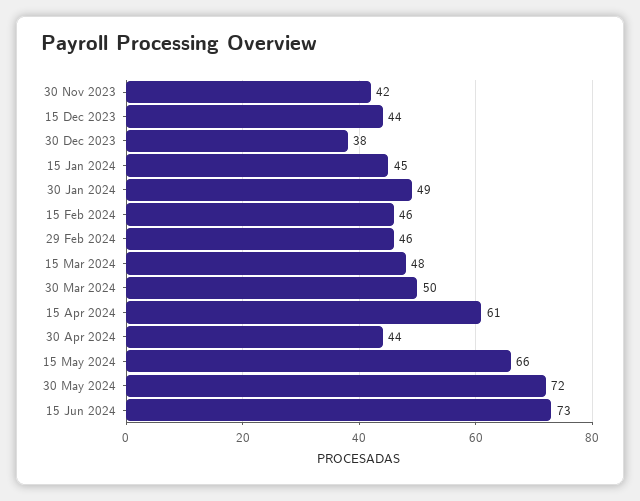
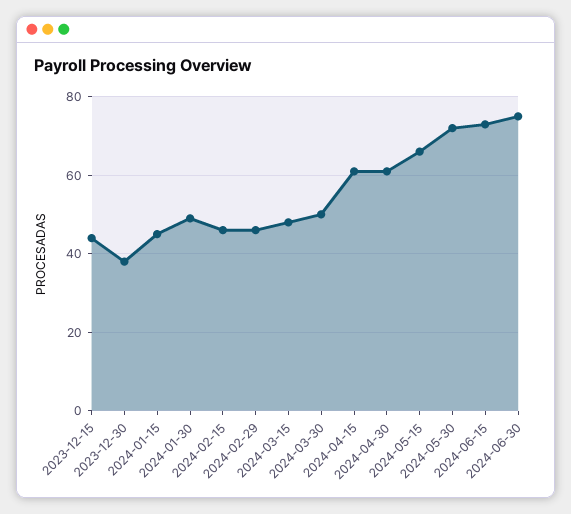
30 Nov 2023: 42 -> none
30 Apr 2024: 44 -> 60
2024-06-30: none -> 75

